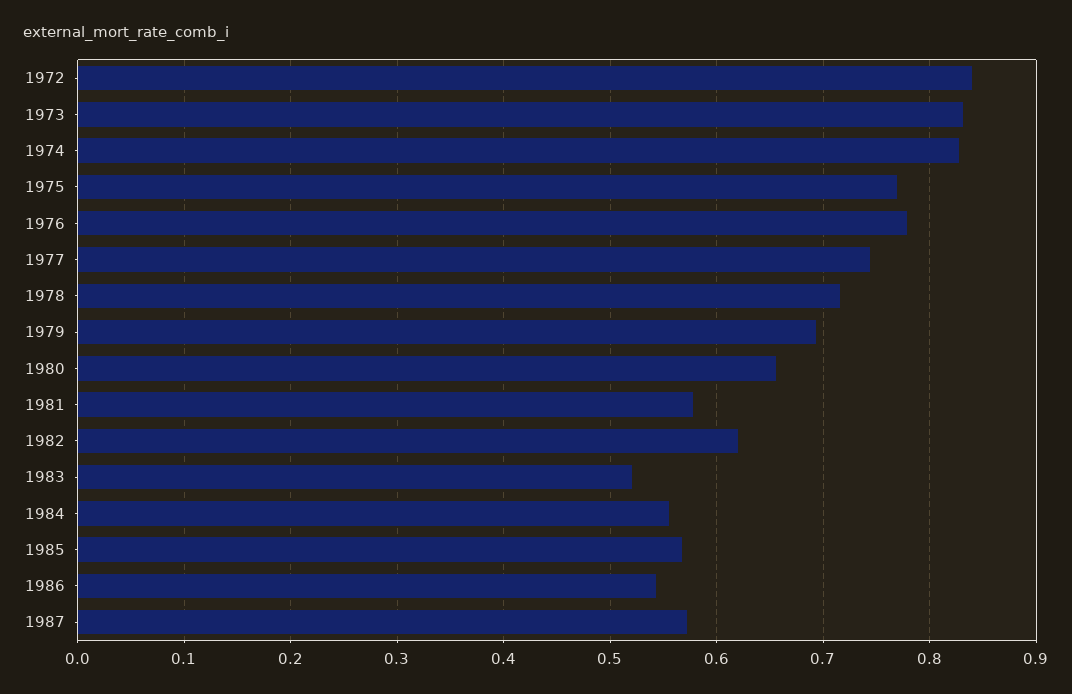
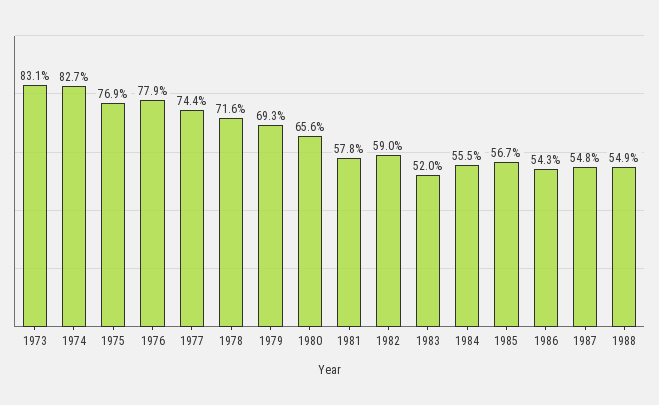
1972: 0.84 -> none
1982: 0.62 -> 0.59
1987: 0.57 -> 0.548
1988: none -> 0.549

